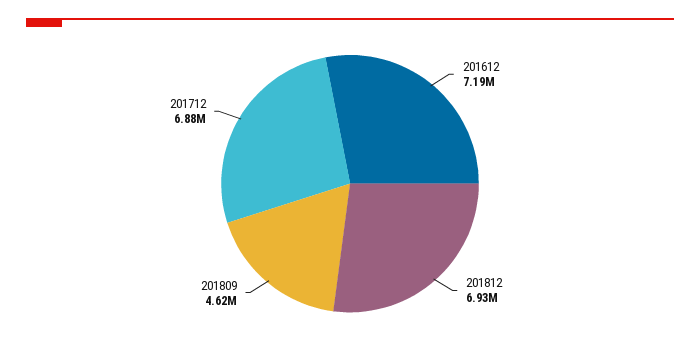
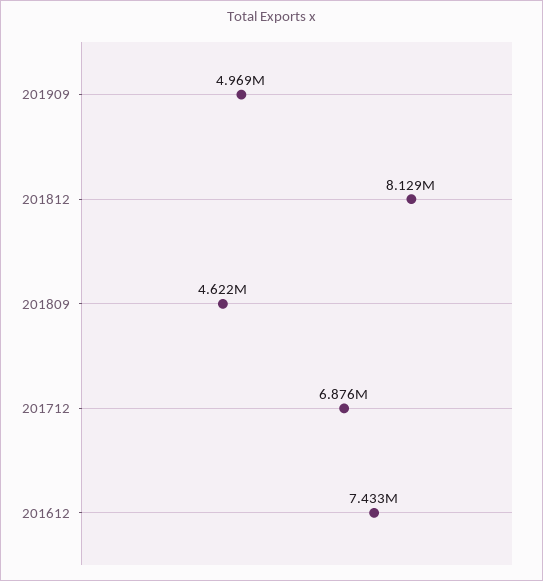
201612: 7190000 -> 7433000
201812: 6930000 -> 8129000
201909: none -> 4969000

